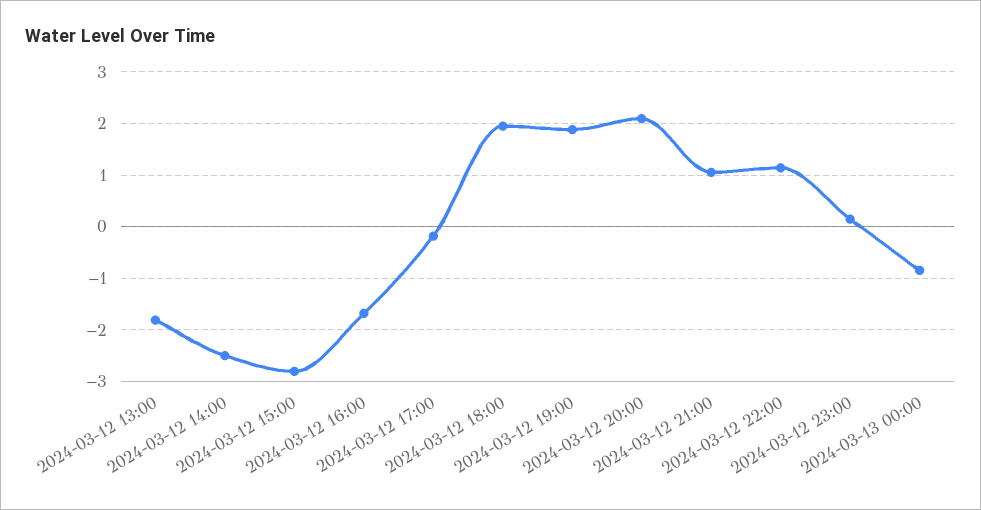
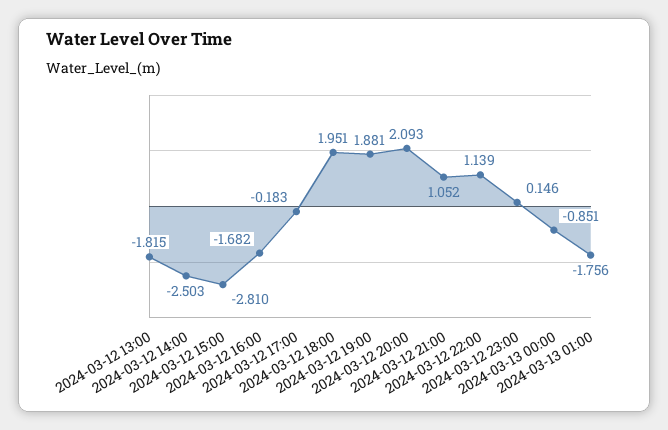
2024-03-13 01:00: none -> -1.756

